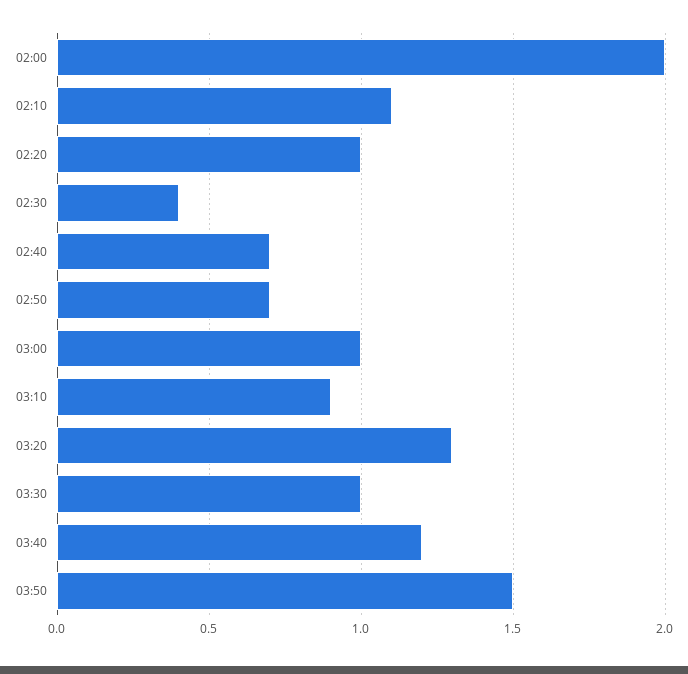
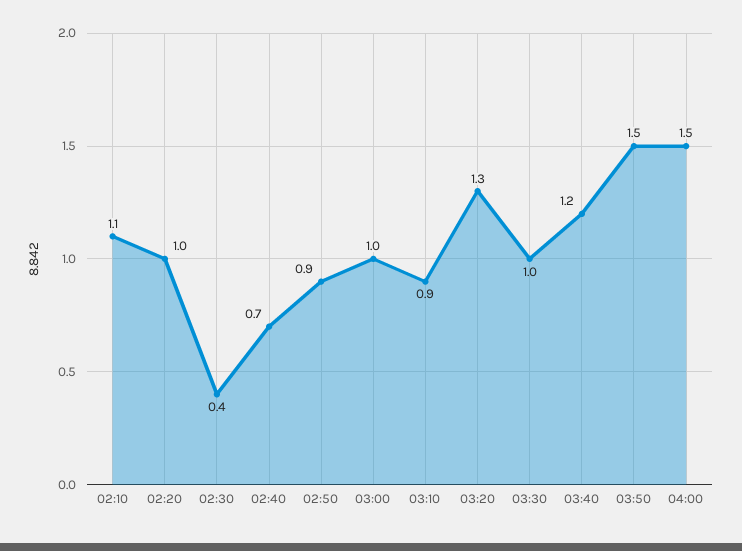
02:00: 2 -> none
02:50: 0.7 -> 0.9
04:00: none -> 1.5

